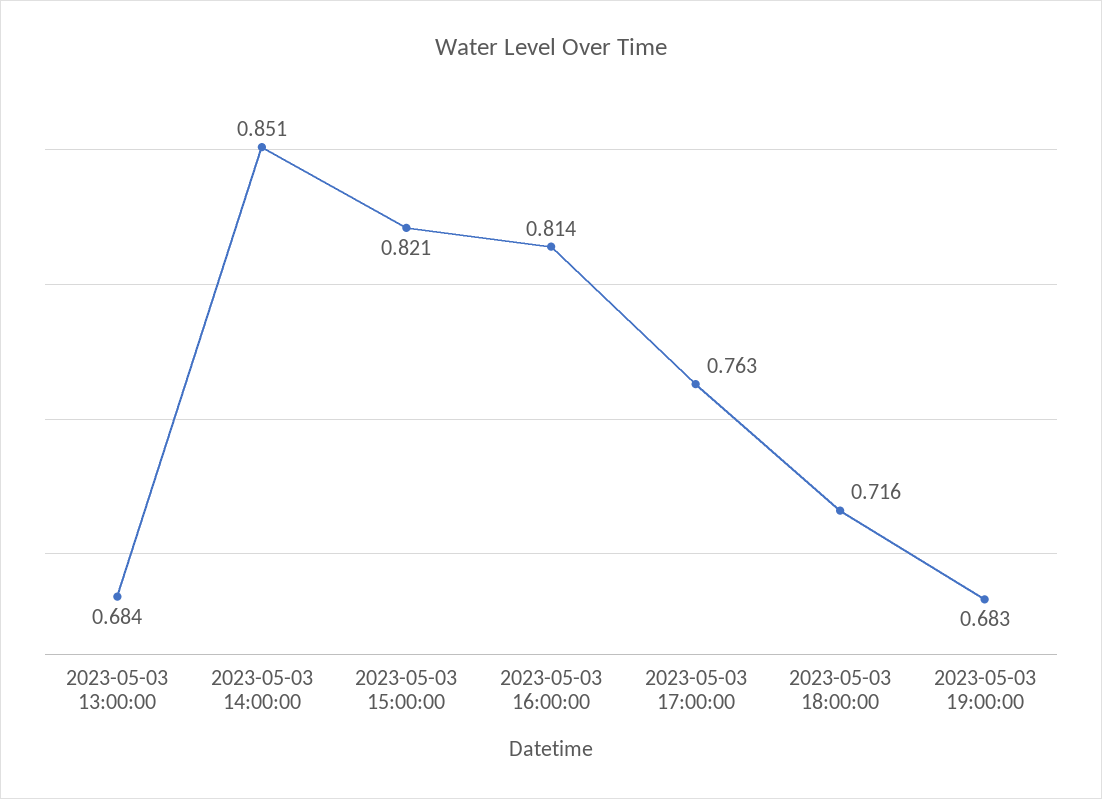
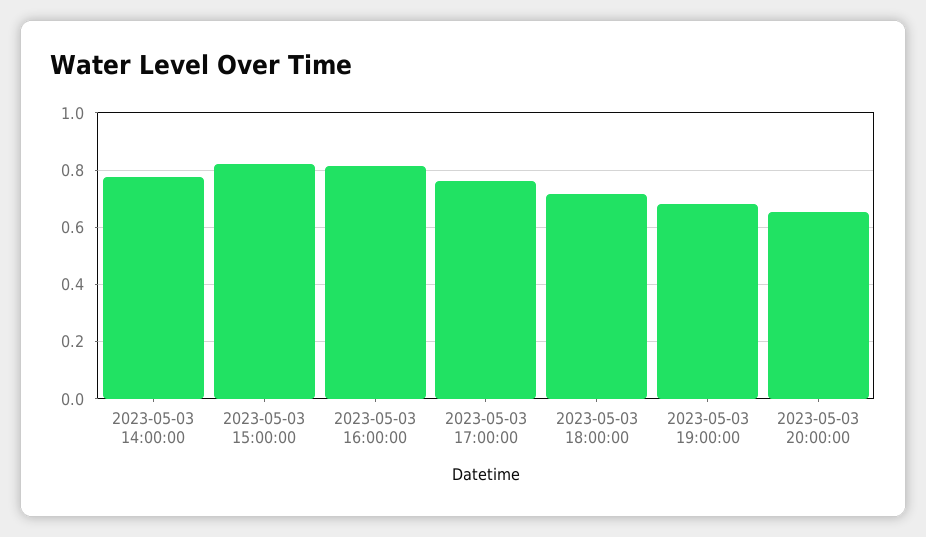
2023-05-03 13:00:00: 0.684 -> none
2023-05-03 14:00:00: 0.851 -> 0.775
2023-05-03 20:00:00: none -> 0.65

